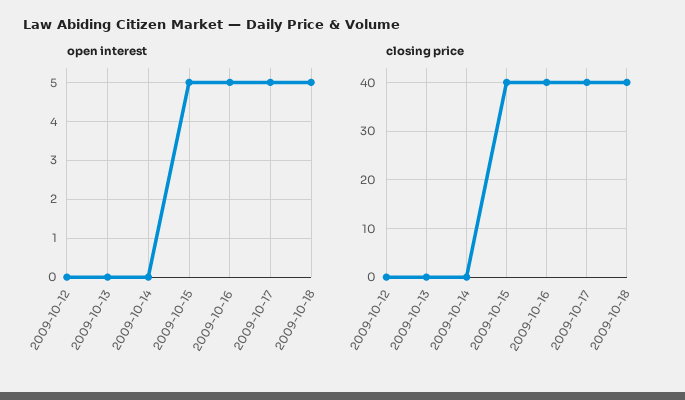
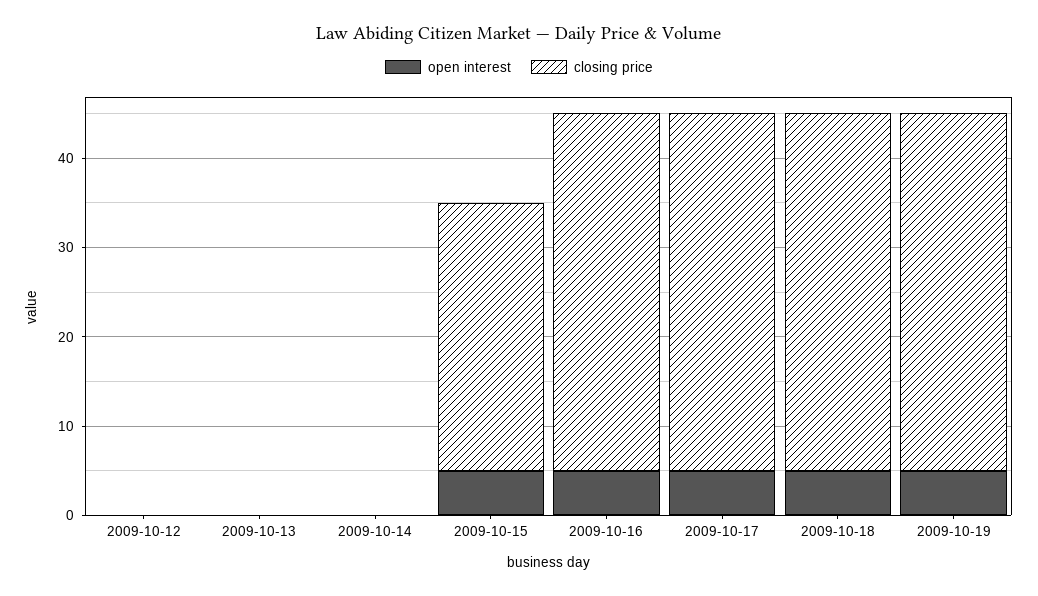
closing price, 2009-10-15: 40 -> 30
open interest, 2009-10-19: none -> 5
closing price, 2009-10-19: none -> 40

